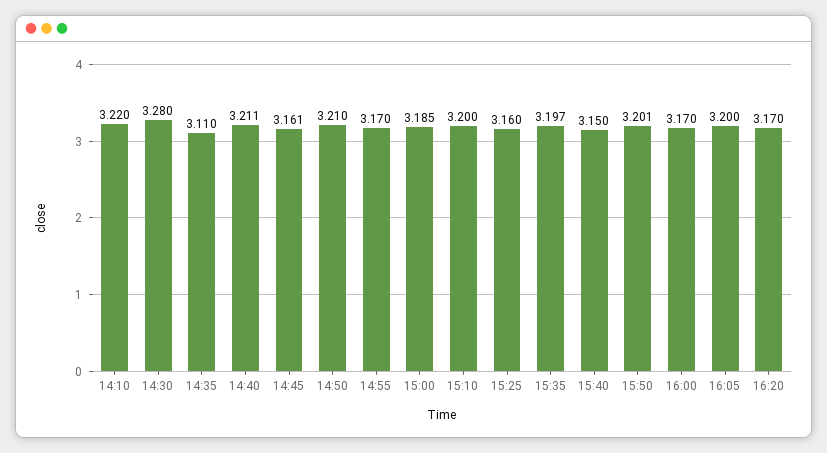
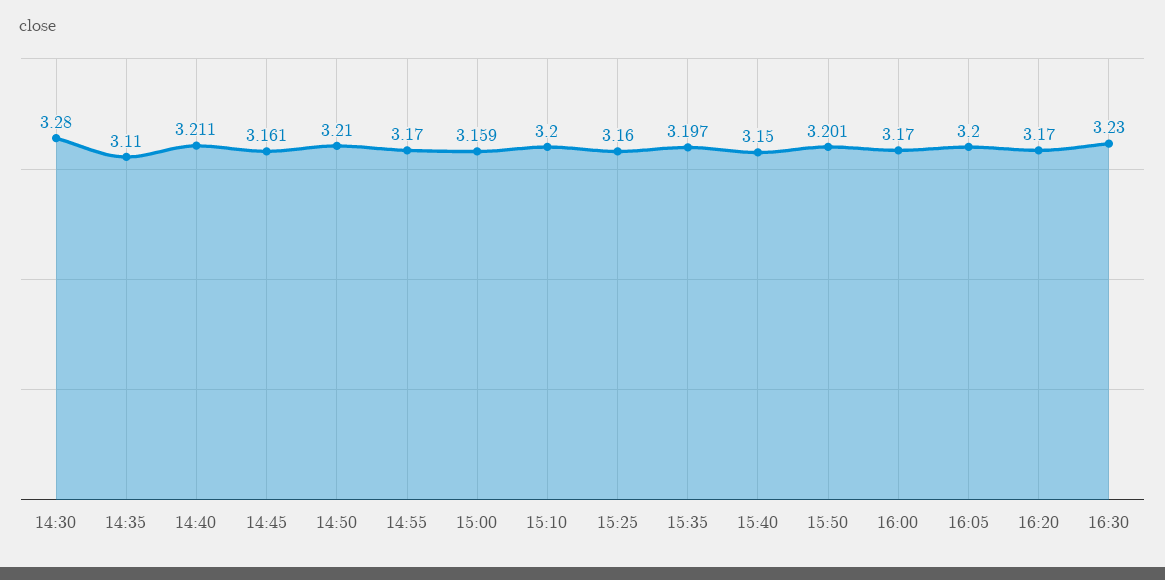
14:10: 3.22 -> none
15:00: 3.185 -> 3.159
16:30: none -> 3.23

